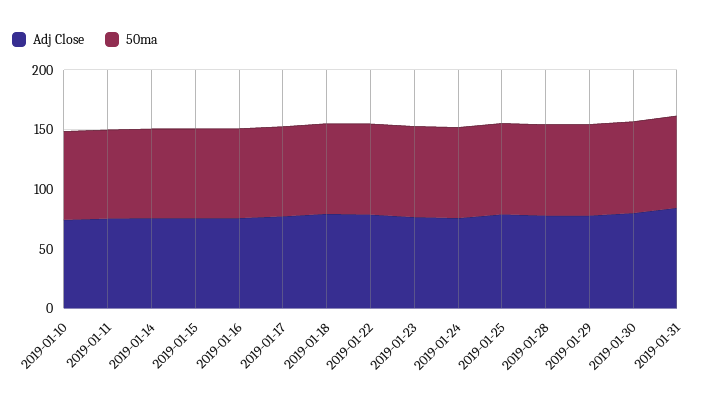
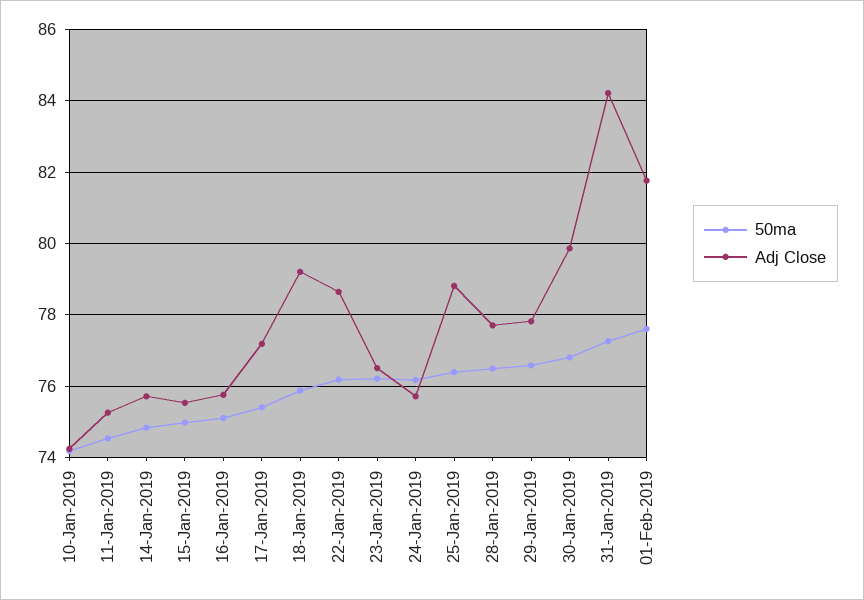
50ma, 01-Feb-2019: none -> 77.6
Adj Close, 01-Feb-2019: none -> 81.8

